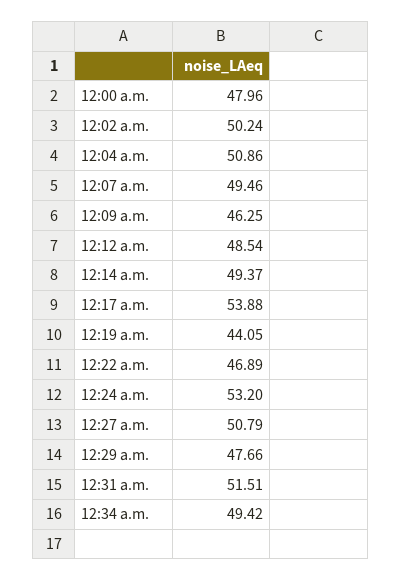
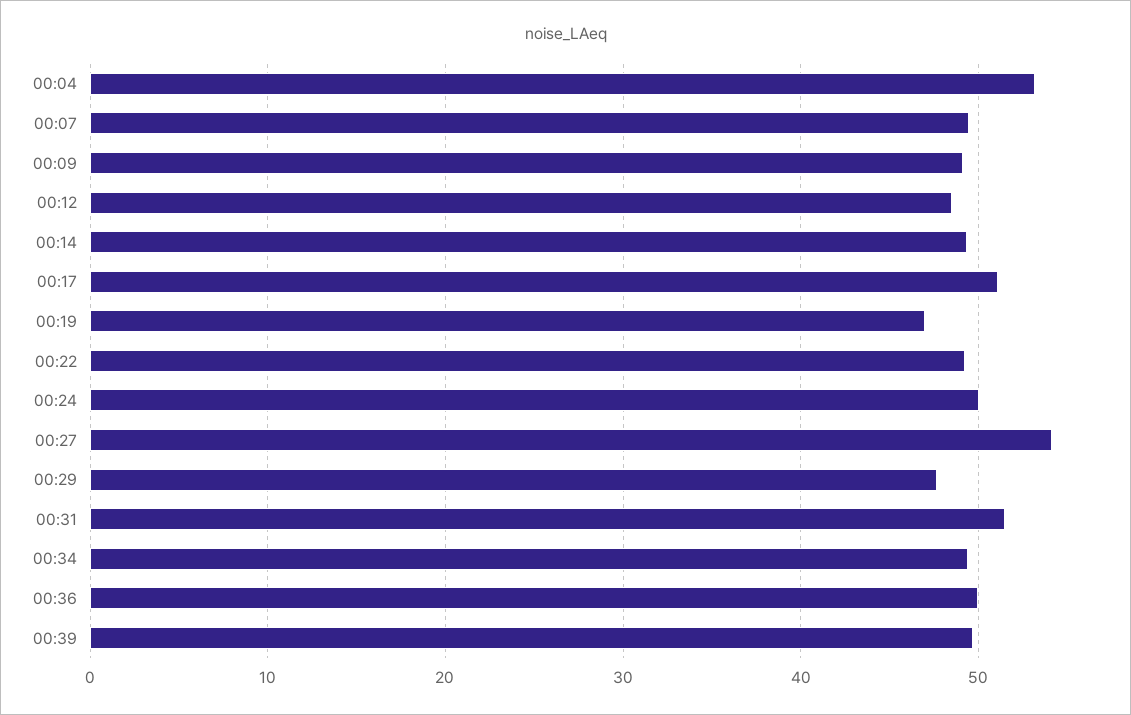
12:00 a.m.: 47.96 -> none
12:02 a.m.: 50.24 -> none
12:04 a.m.: 50.86 -> 53
12:09 a.m.: 46.25 -> 49
12:17 a.m.: 53.88 -> 51
12:19 a.m.: 44.05 -> 47
12:22 a.m.: 46.89 -> 49
12:24 a.m.: 53.2 -> 50
12:27 a.m.: 50.79 -> 54
00:36: none -> 50
00:39: none -> 50

